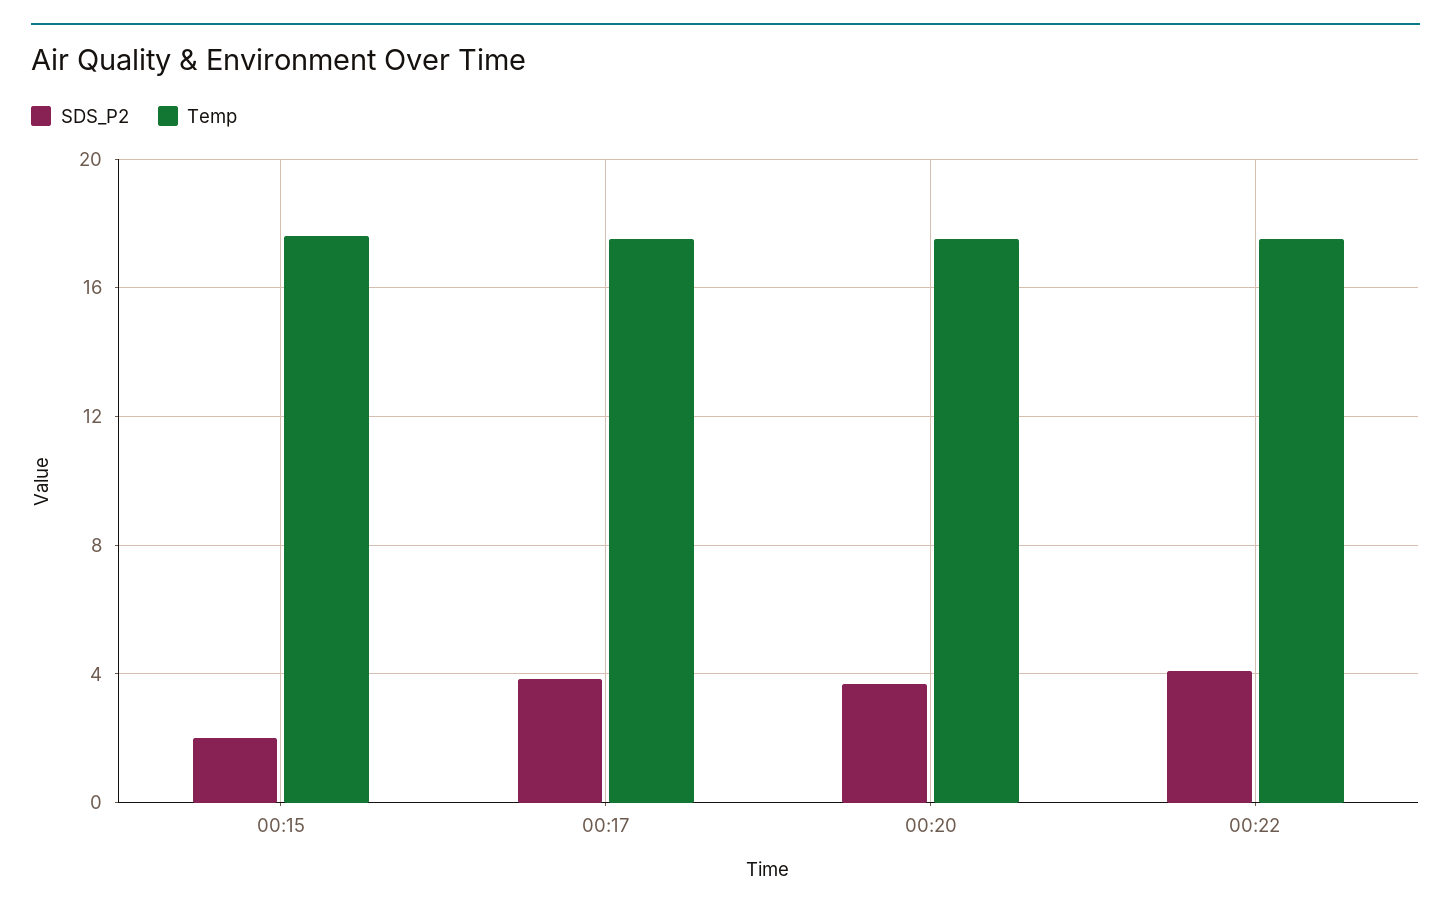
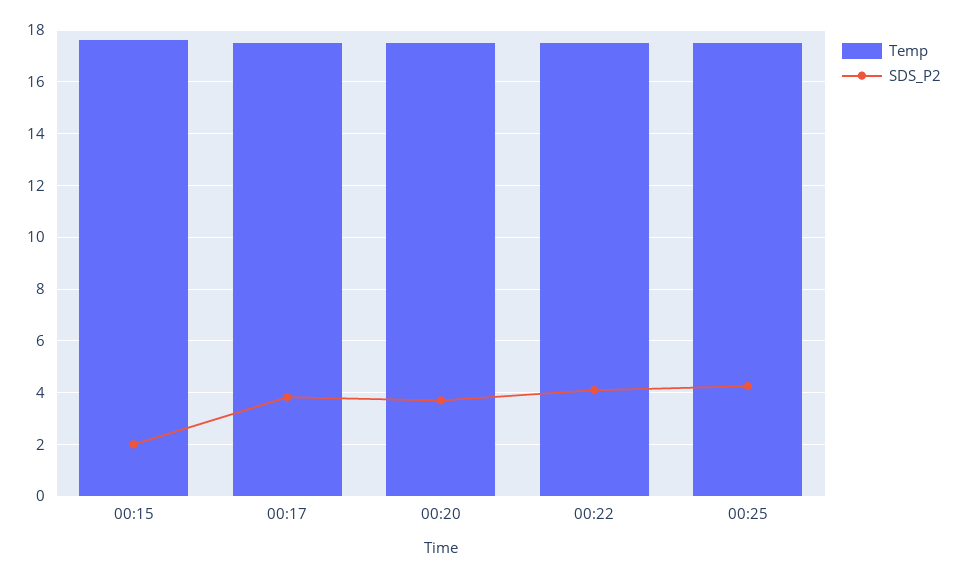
Temp, 00:25: none -> 17.5
SDS_P2, 00:25: none -> 4.25

